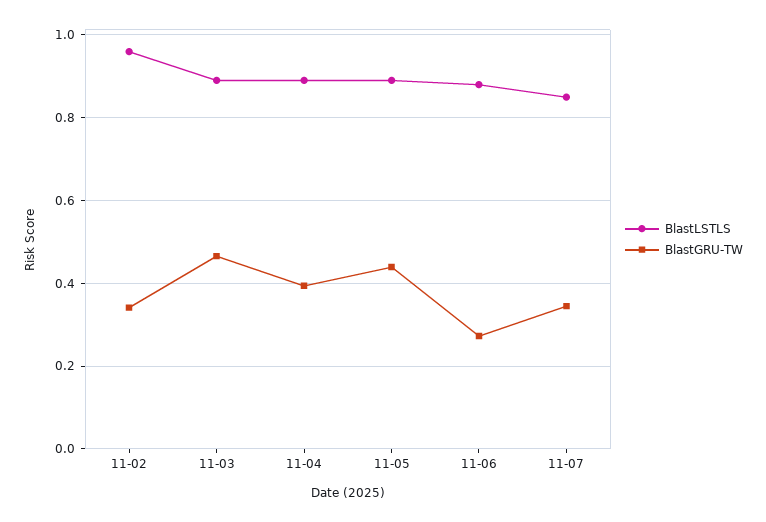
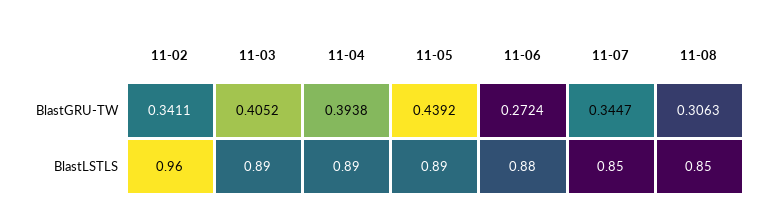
BlastGRU-TW, 11-03: 0.46 -> 0.4052
BlastGRU-TW, 11-08: none -> 0.3063
BlastLSTLS, 11-08: none -> 0.85

